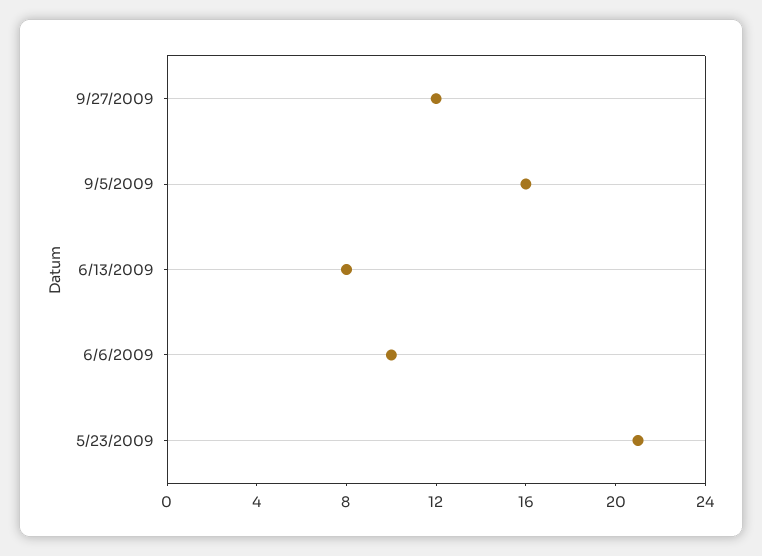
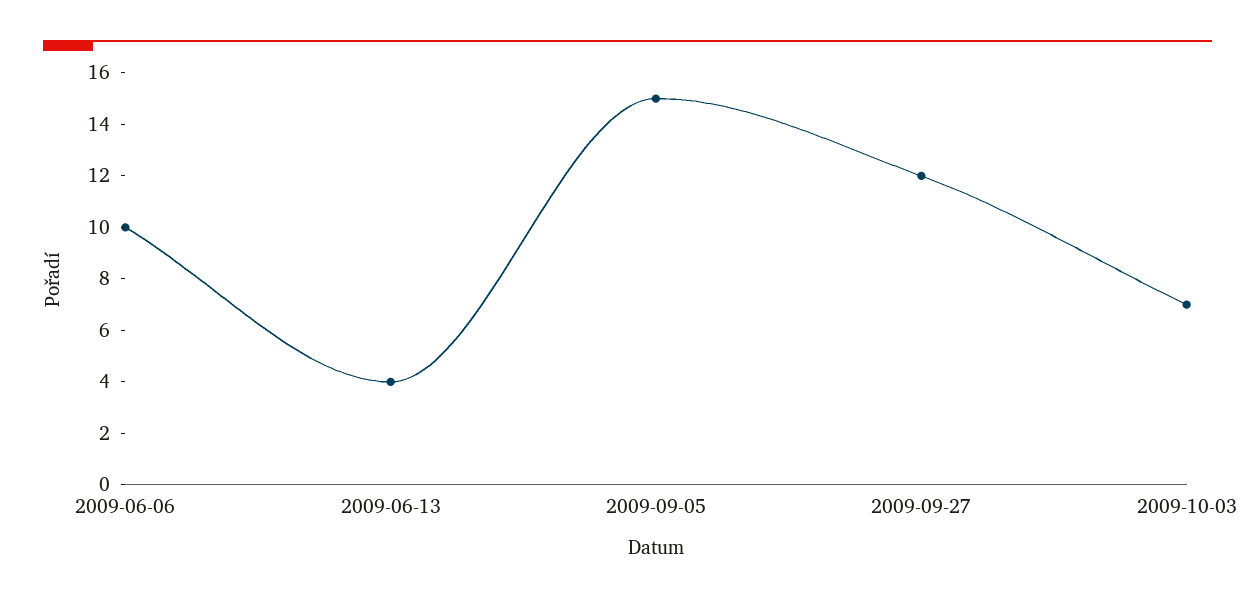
9/5/2009: 16 -> 15
6/13/2009: 8 -> 4
5/23/2009: 21 -> none
2009-10-03: none -> 7

